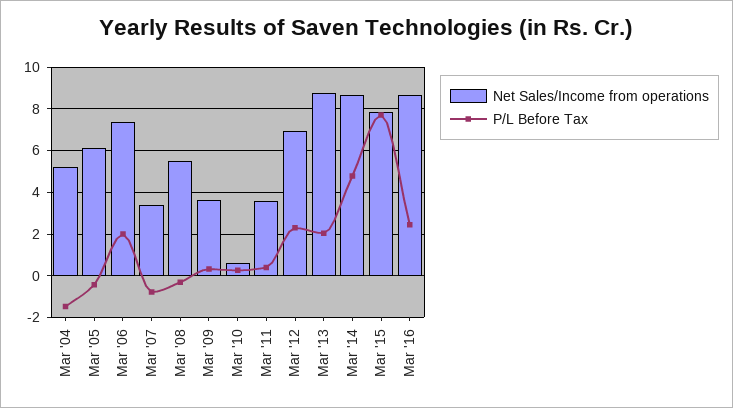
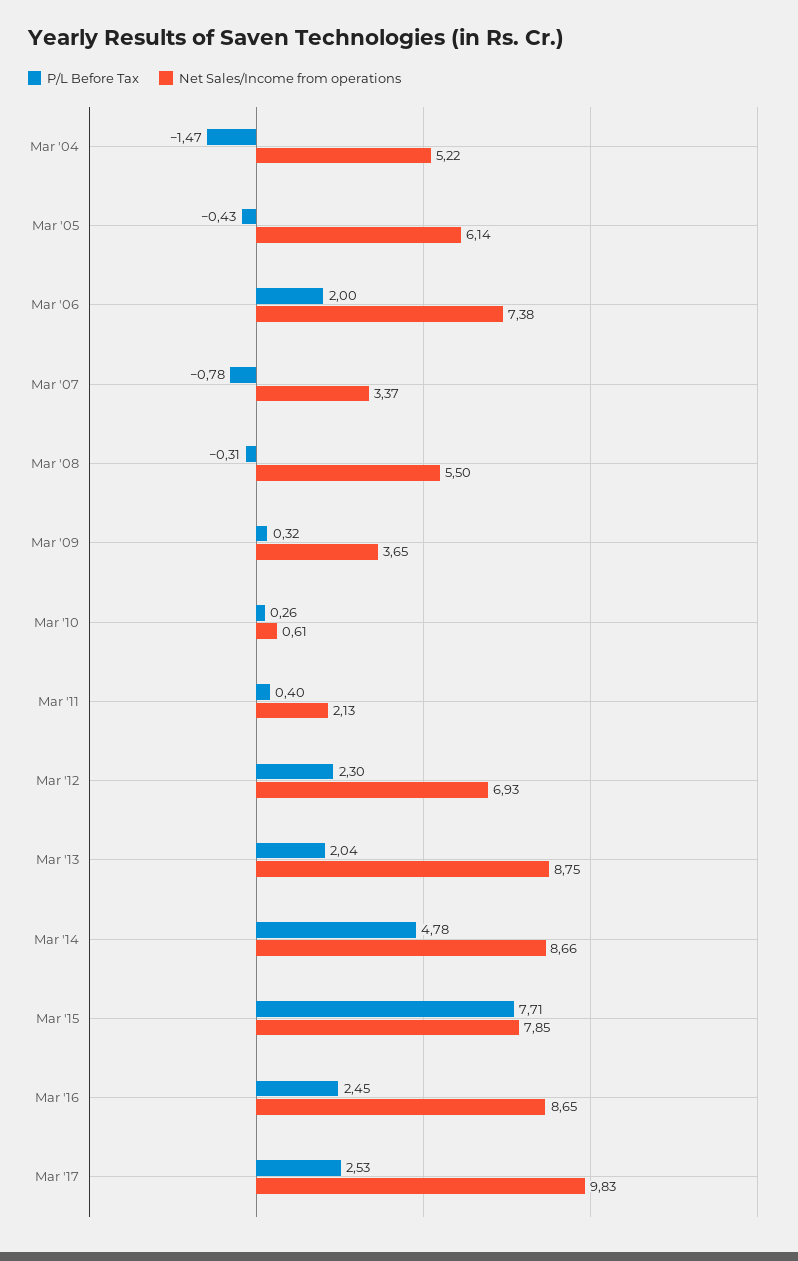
Net Sales/Income from operations, Mar '11: 3.5 -> 2.13
P/L Before Tax, Mar '17: none -> 2.53
Net Sales/Income from operations, Mar '17: none -> 9.83

